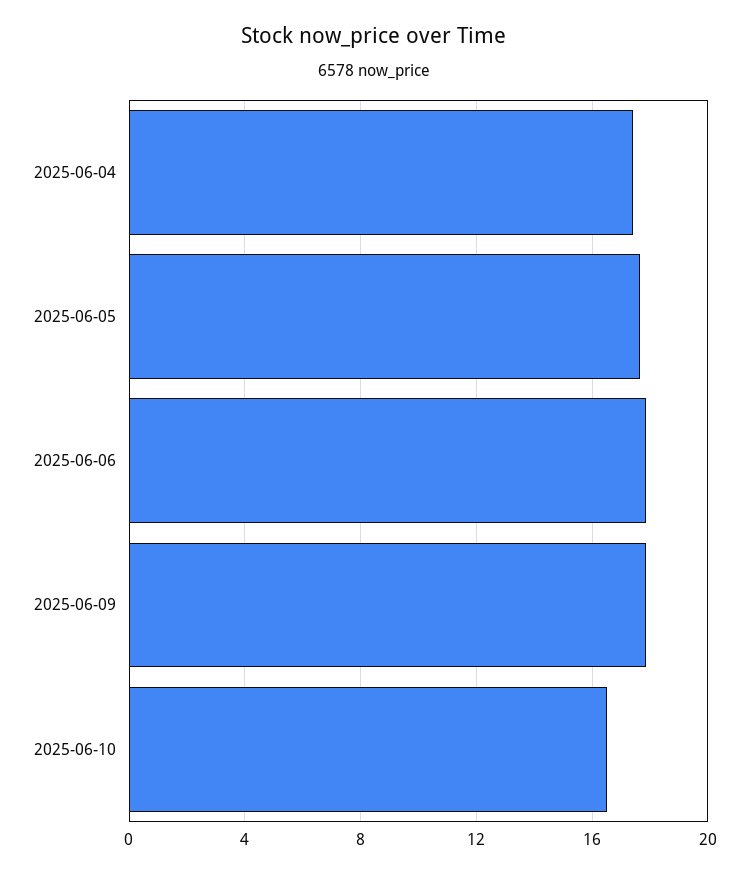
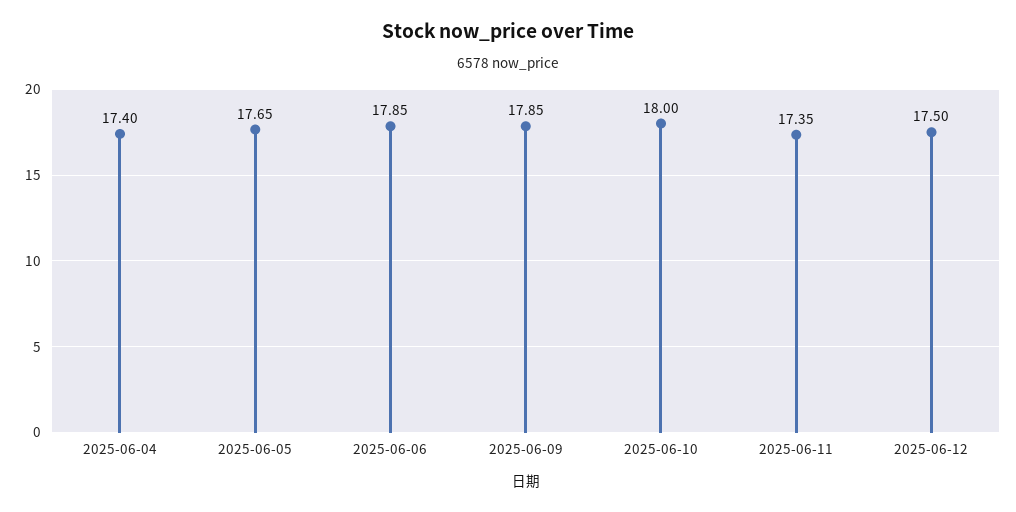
2025-06-10: 16.5 -> 18
2025-06-11: none -> 17.35
2025-06-12: none -> 17.5

